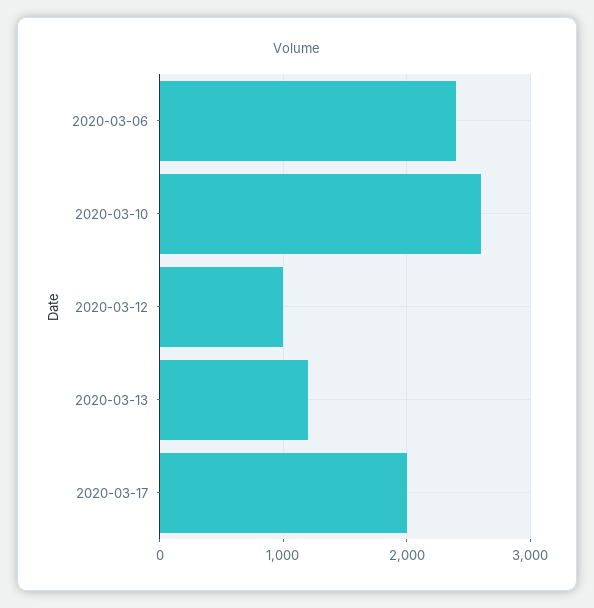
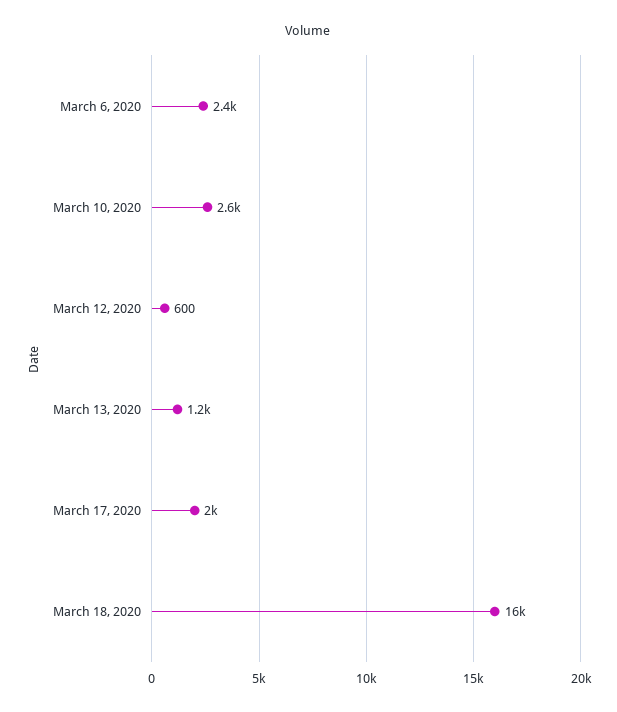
2020-03-12: 1000 -> 600
March 18, 2020: none -> 16000

